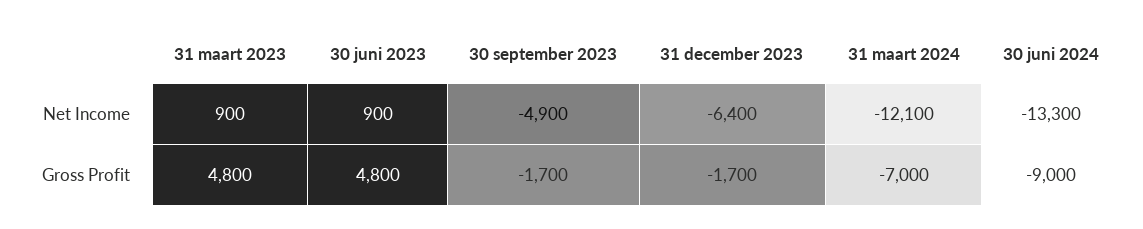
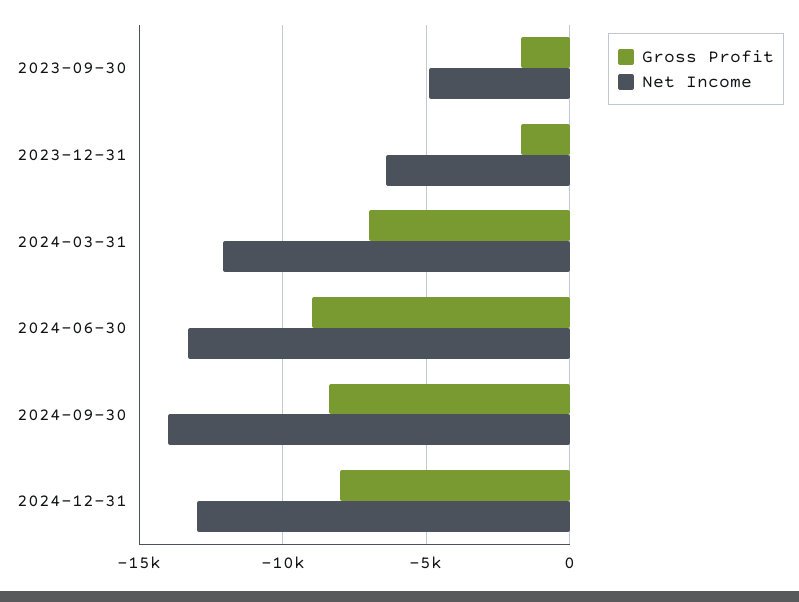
Net Income, 31 maart 2023: 900 -> none
Net Income, 30 juni 2023: 900 -> none
Gross Profit, 31 maart 2023: 4800 -> none
Gross Profit, 30 juni 2023: 4800 -> none
Gross Profit, 2024-09-30: none -> -8500
Net Income, 2024-09-30: none -> -14000
Gross Profit, 2024-12-31: none -> -8000
Net Income, 2024-12-31: none -> -13000

